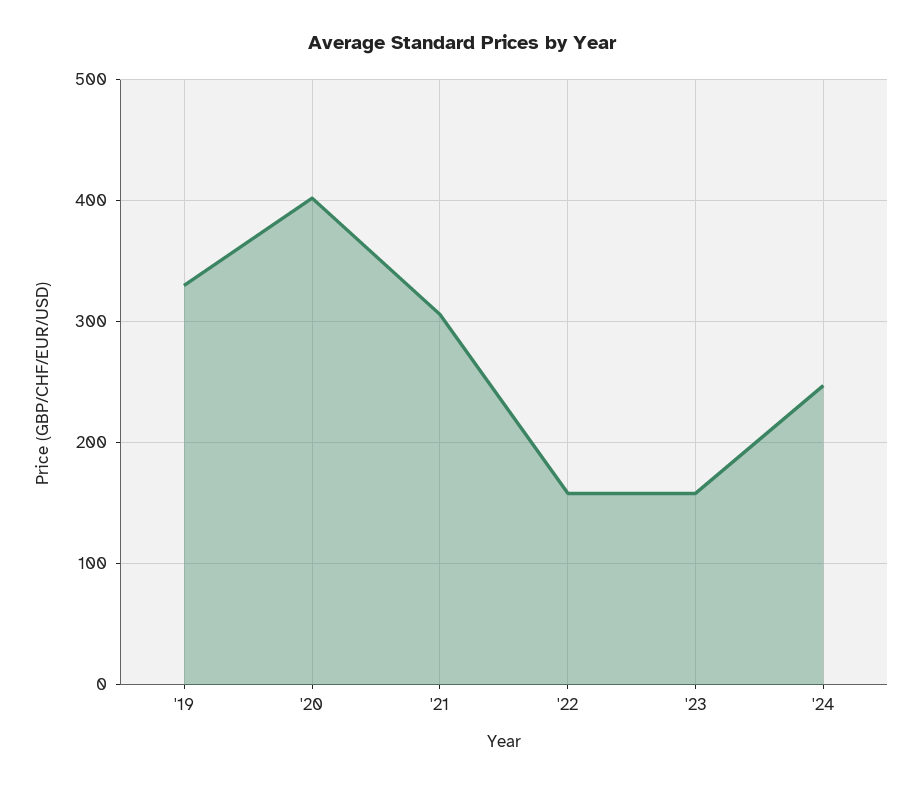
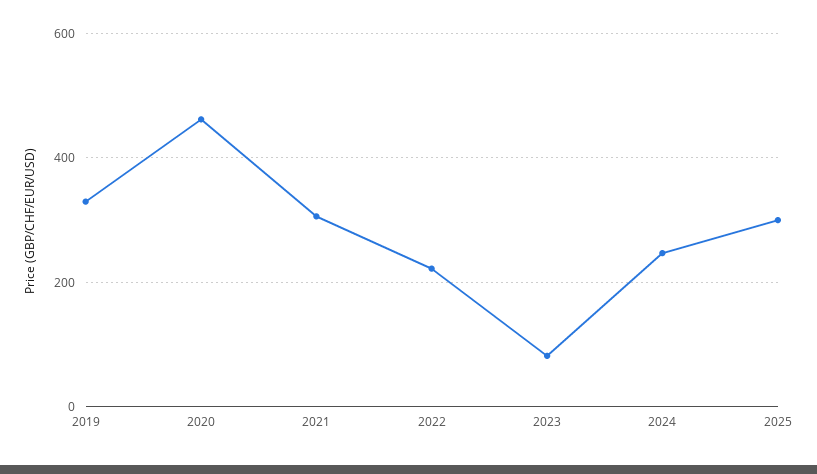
'20: 400 -> 460
'22: 160 -> 220
'23: 160 -> 80
2025: none -> 300

